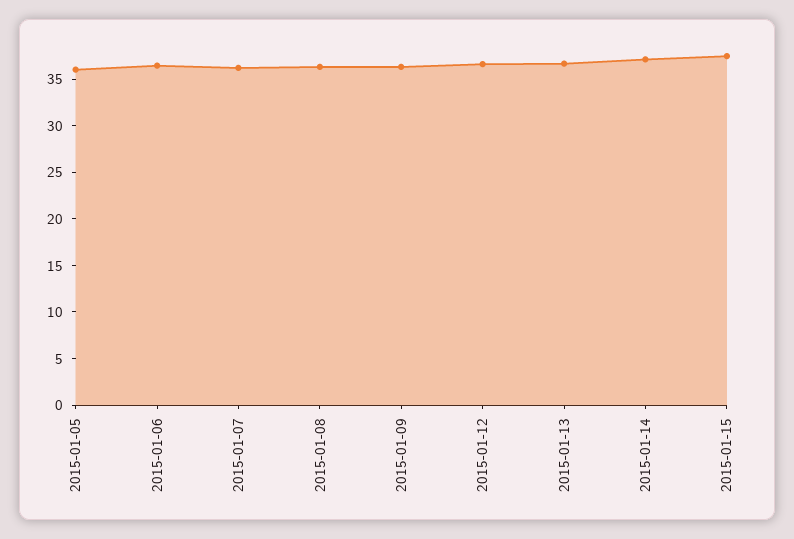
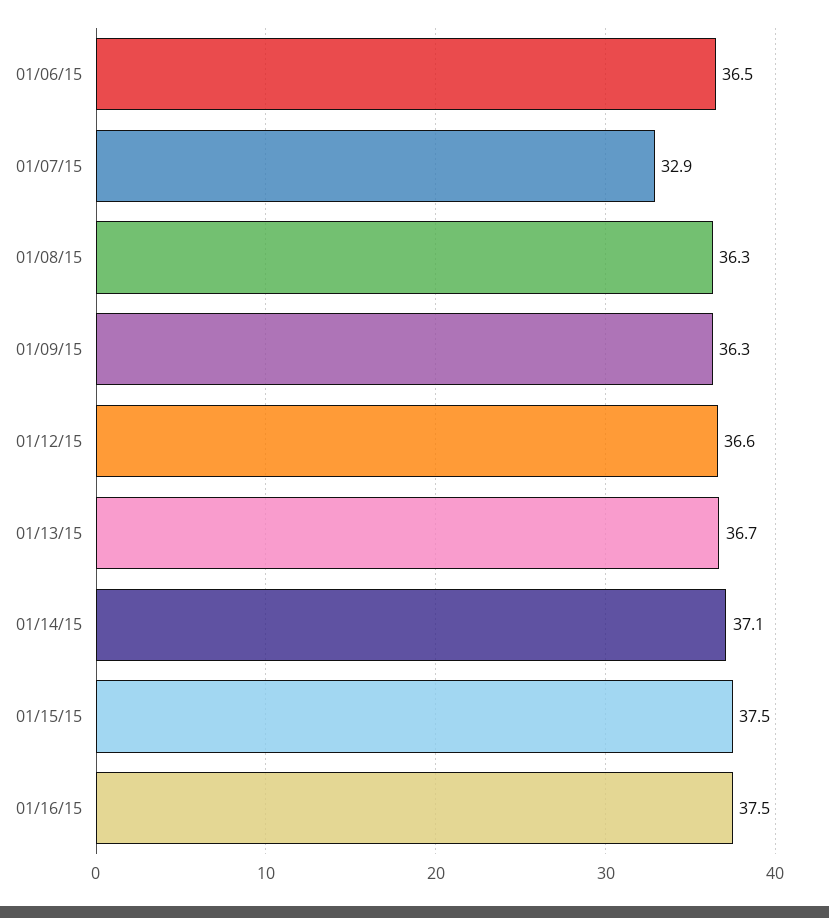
2015-01-05: 36 -> none
2015-01-07: 36 -> 32.9
01/16/15: none -> 37.5

